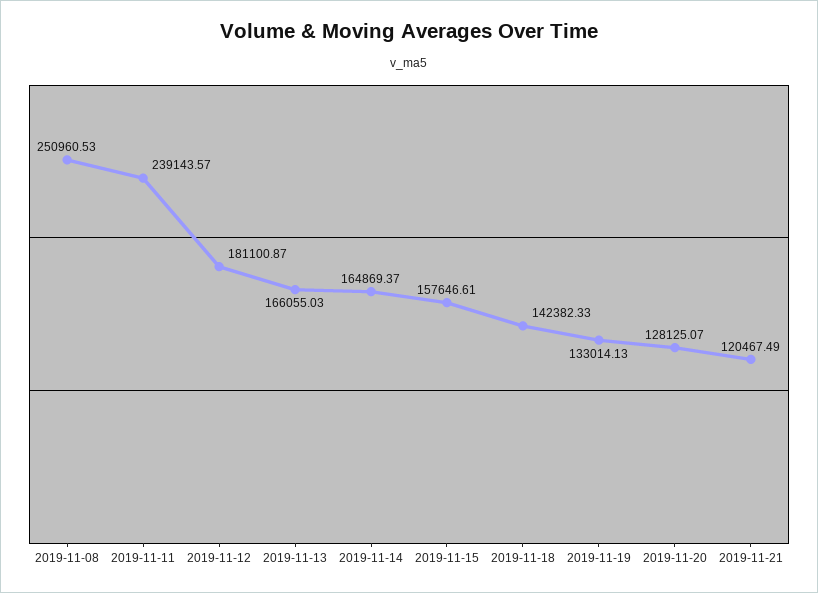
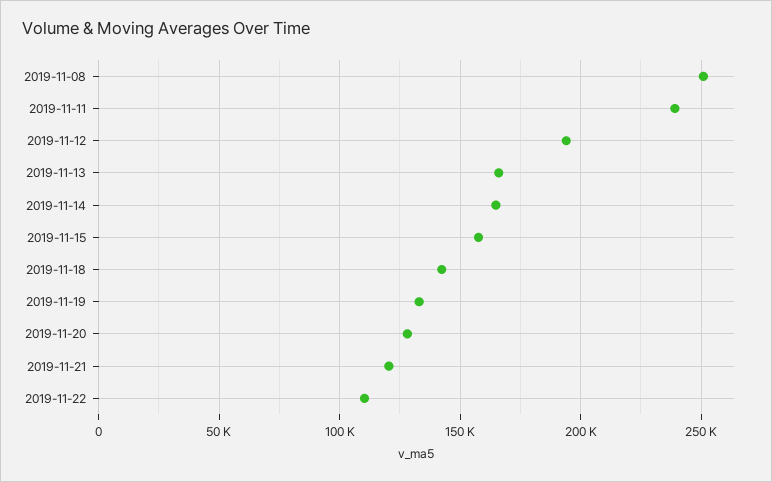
2019-11-12: 181100.87 -> 195000
2019-11-22: none -> 110000

